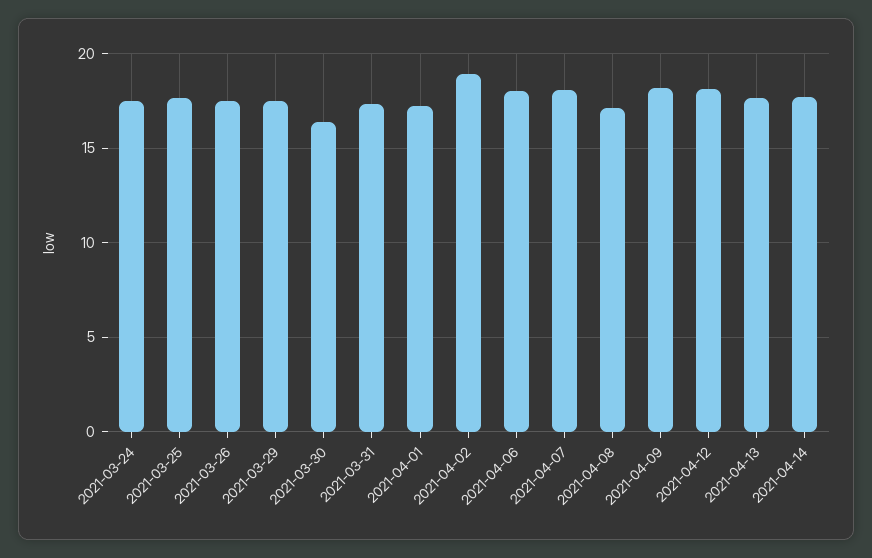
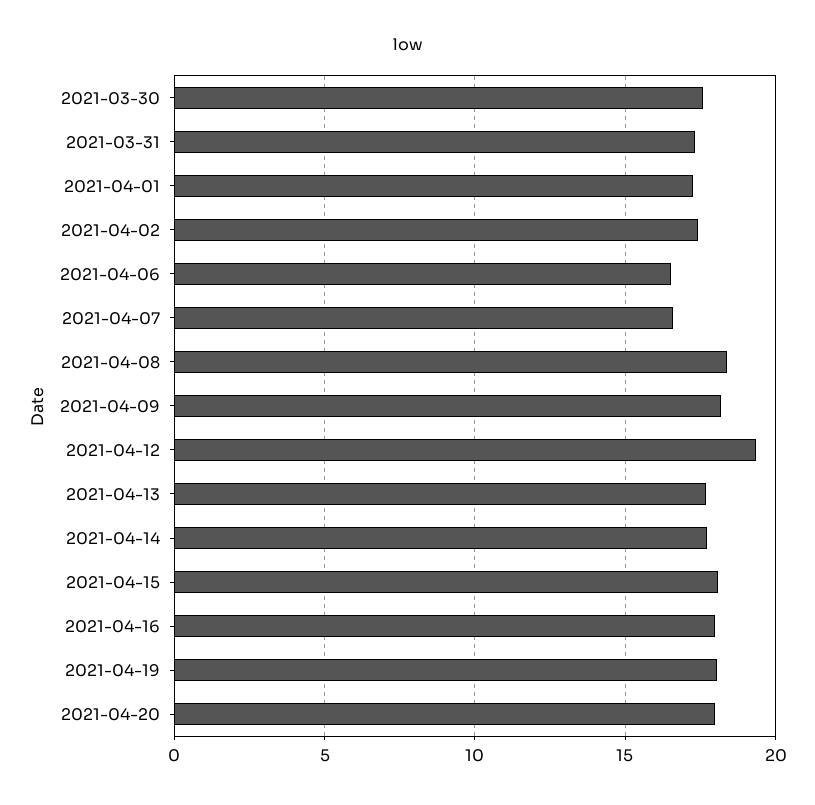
2021-03-24: 17.5 -> none
2021-03-25: 17.5 -> none
2021-03-26: 17.5 -> none
2021-03-29: 17.5 -> none
2021-03-30: 16.5 -> 17.5
2021-04-02: 19 -> 17.5
2021-04-06: 18 -> 16.5
2021-04-07: 18 -> 16.5
2021-04-08: 17 -> 18.5
2021-04-12: 18 -> 19.5
2021-04-15: none -> 18
2021-04-16: none -> 18
2021-04-19: none -> 18
2021-04-20: none -> 18

